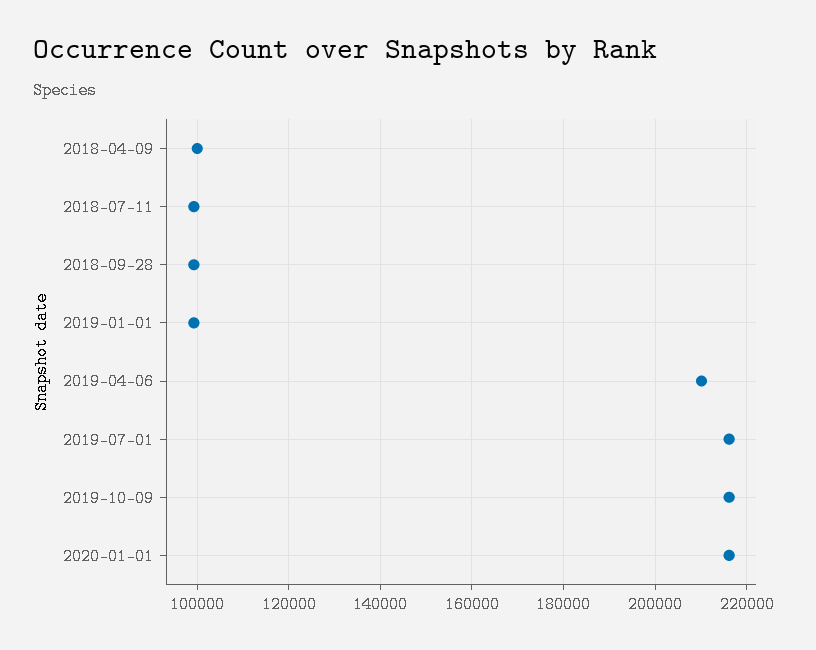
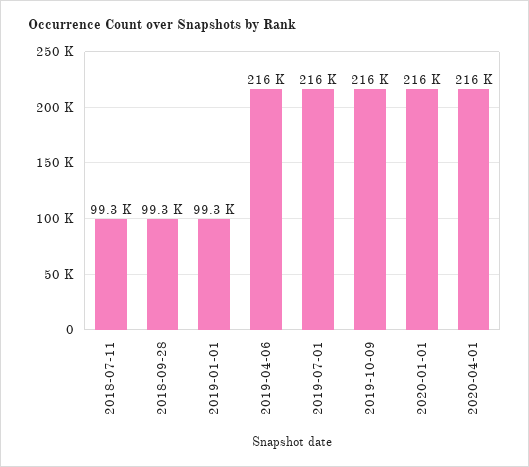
2018-04-09: 100000 -> none
2019-04-06: 210000 -> 216000
2020-04-01: none -> 216000

